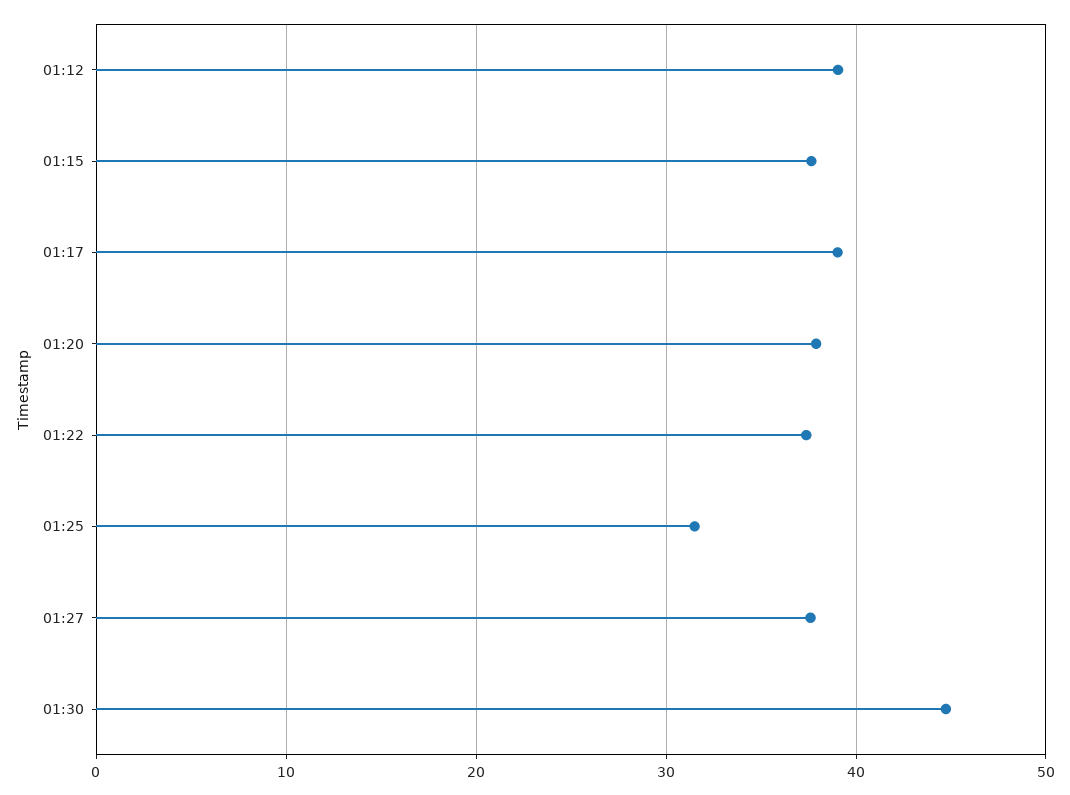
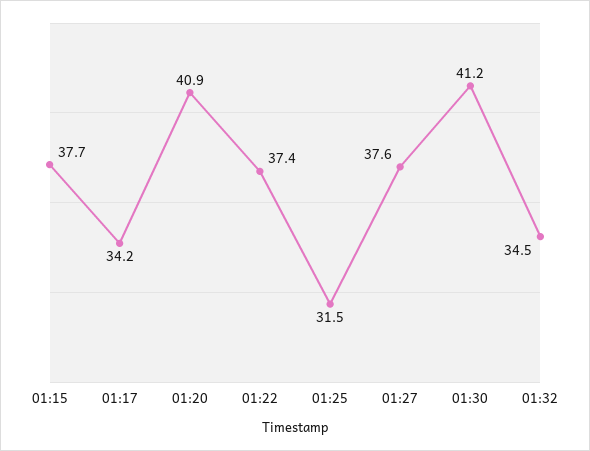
01:12: 39 -> none
01:17: 39 -> 34.2
01:20: 38 -> 40.9
01:30: 45 -> 41.2
01:32: none -> 34.5

